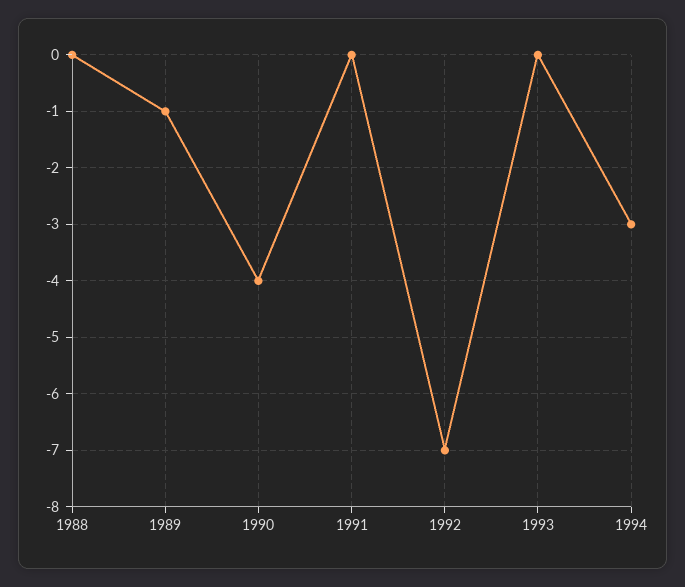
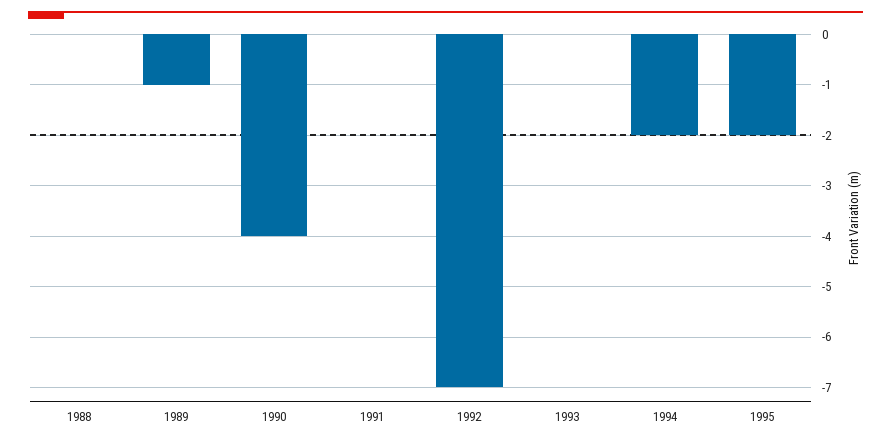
1994: -3 -> -2
1995: none -> -2

